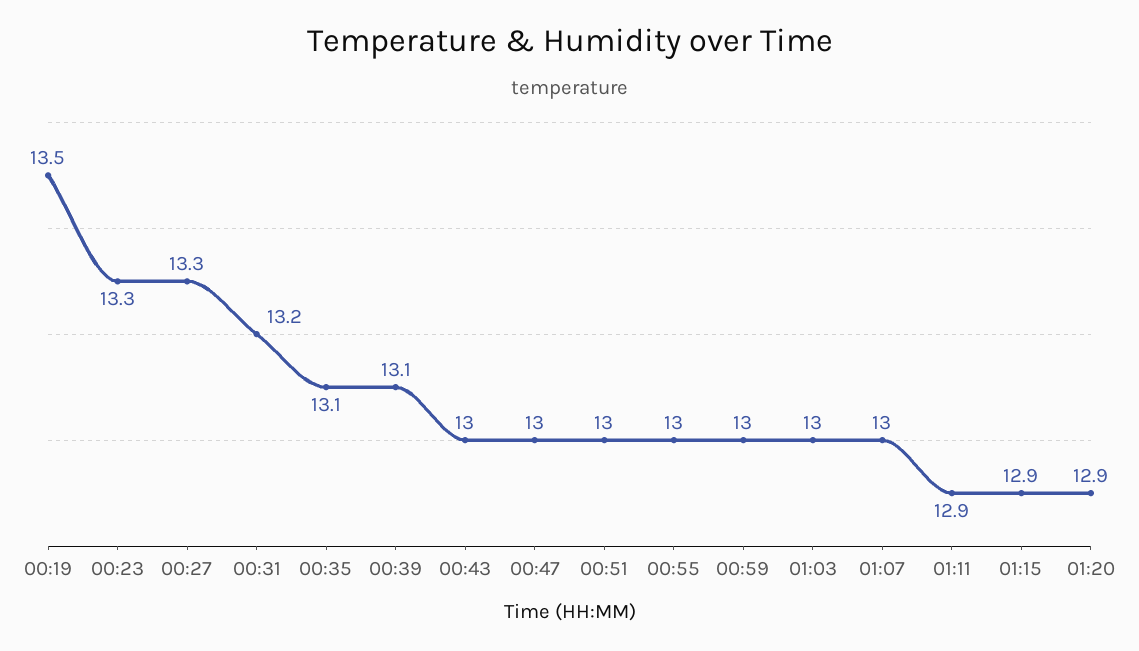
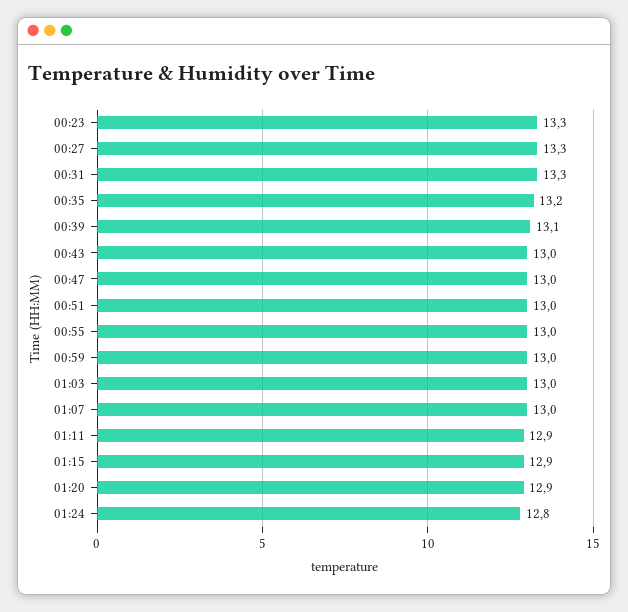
00:19: 13.5 -> none
00:31: 13.2 -> 13.3
00:35: 13.1 -> 13.2
01:24: none -> 12.8

